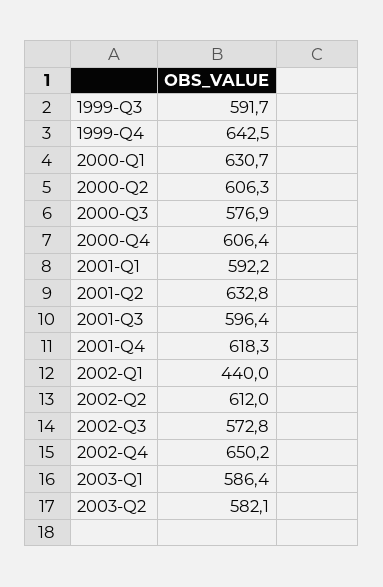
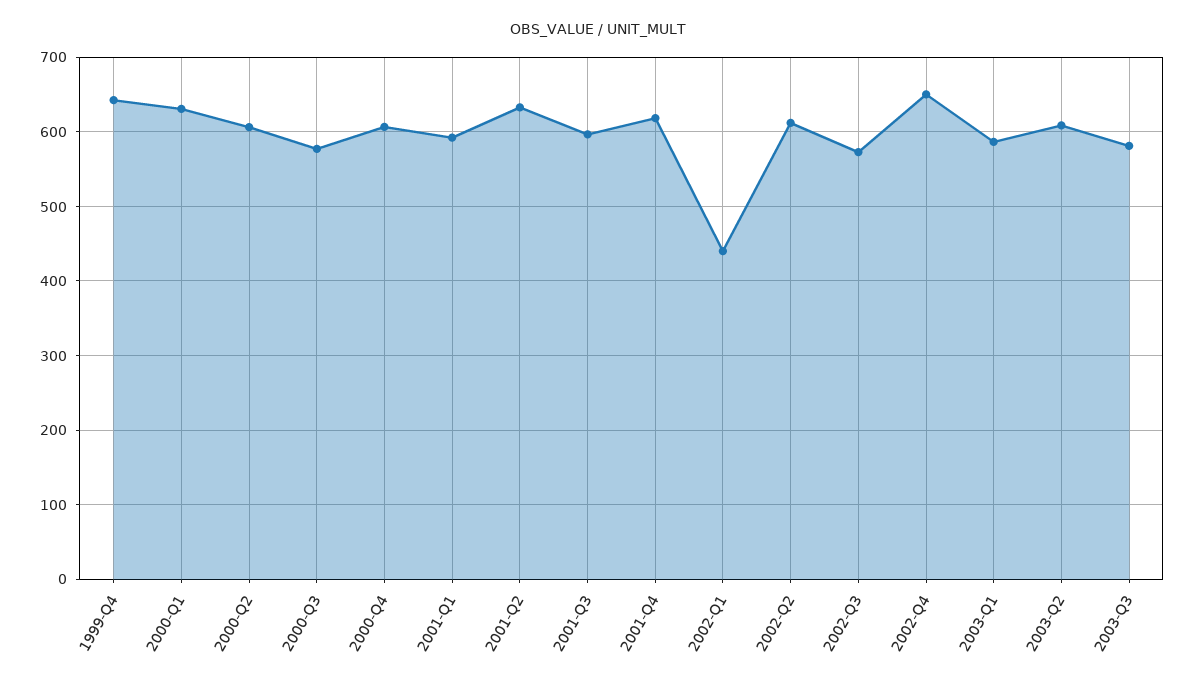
1999-Q3: 591.7 -> none
2003-Q2: 582.1 -> 610
2003-Q3: none -> 580

